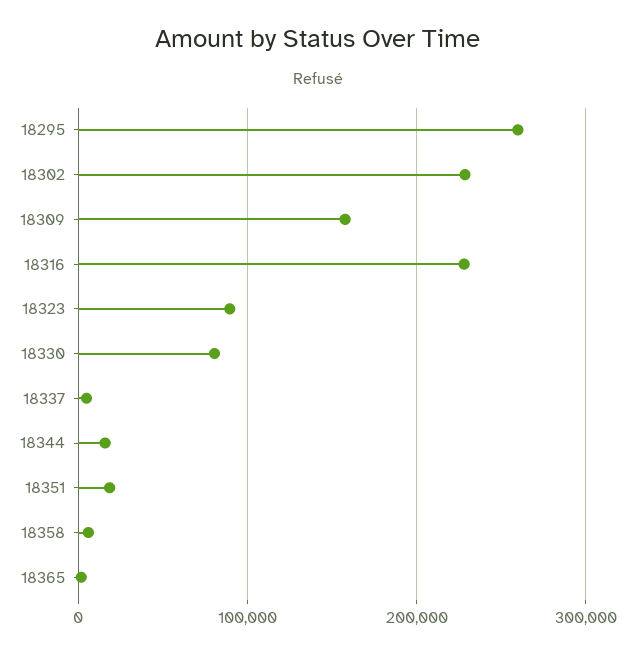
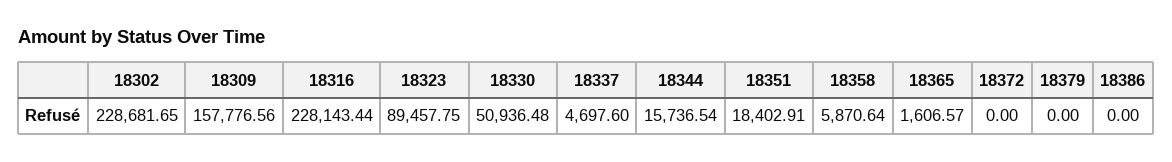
18295: 260000 -> none
18330: 80000 -> 50936.48
18372: none -> 0
18379: none -> 0
18386: none -> 0

